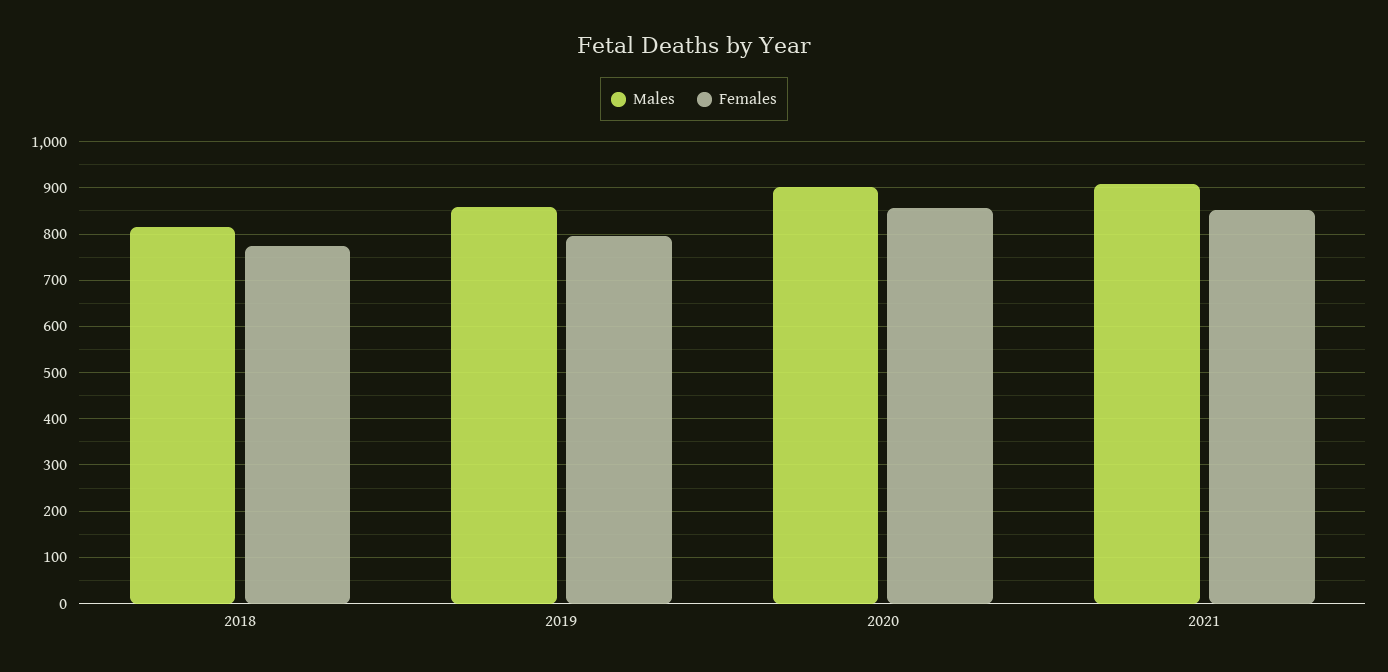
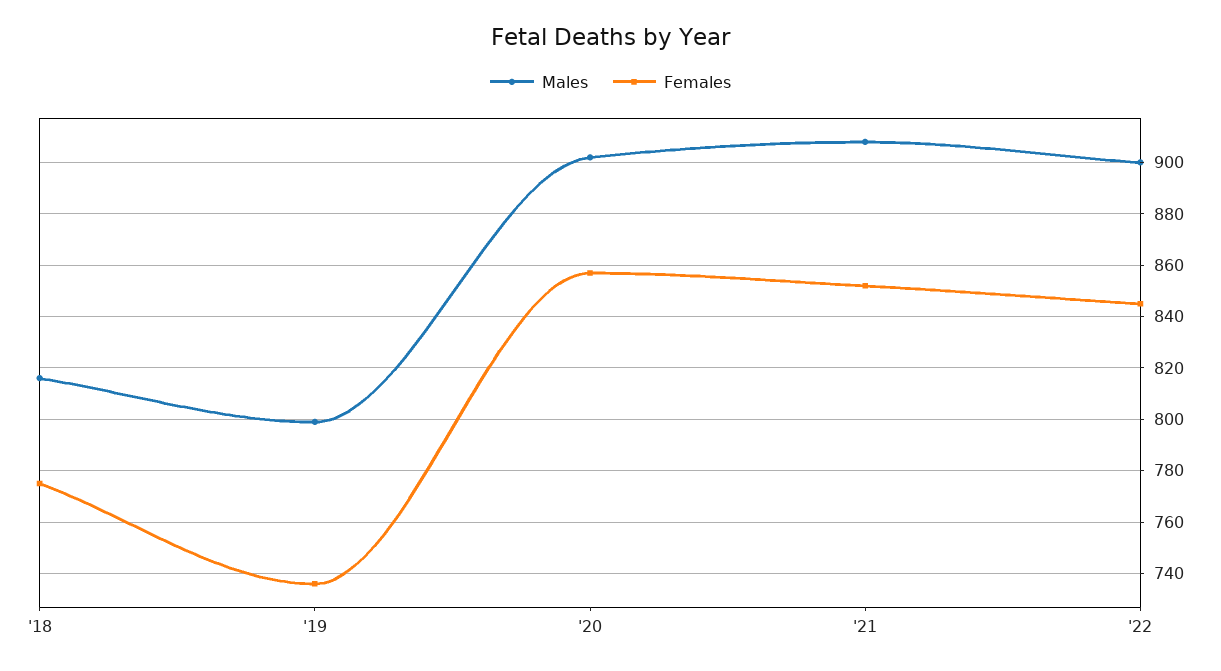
Males, 2019: 860 -> 800
Females, 2019: 800 -> 735
Males, '22: none -> 900
Females, '22: none -> 845

